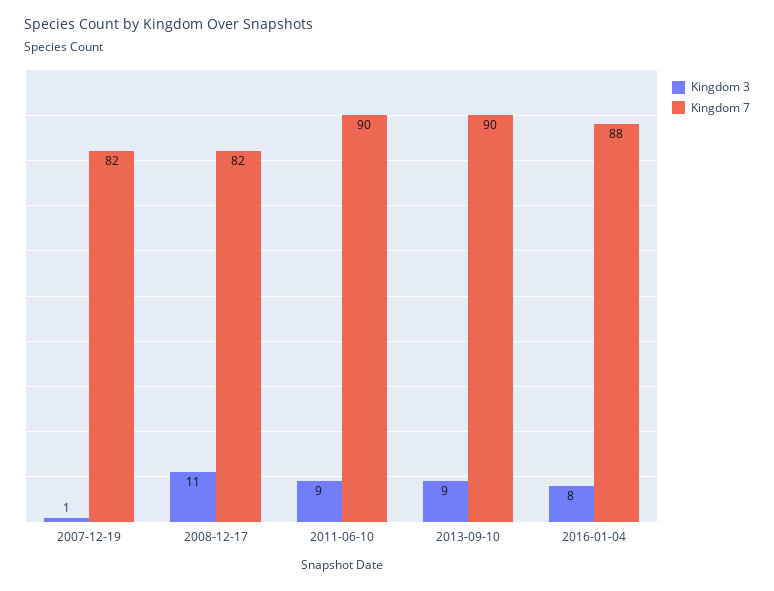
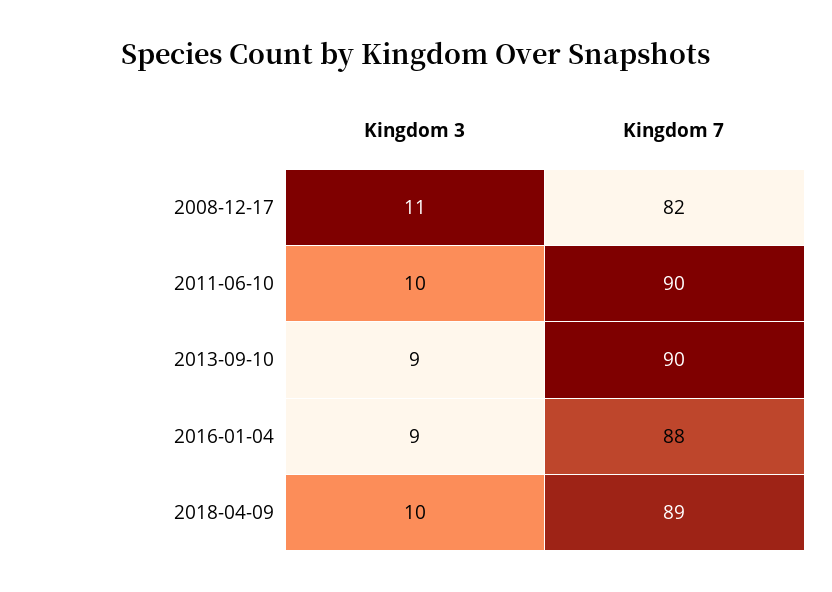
Kingdom 3, 2007-12-19: 1 -> none
Kingdom 7, 2007-12-19: 82 -> none
Kingdom 3, 2011-06-10: 9 -> 10
Kingdom 3, 2016-01-04: 8 -> 9
Kingdom 3, 2018-04-09: none -> 10
Kingdom 7, 2018-04-09: none -> 89

